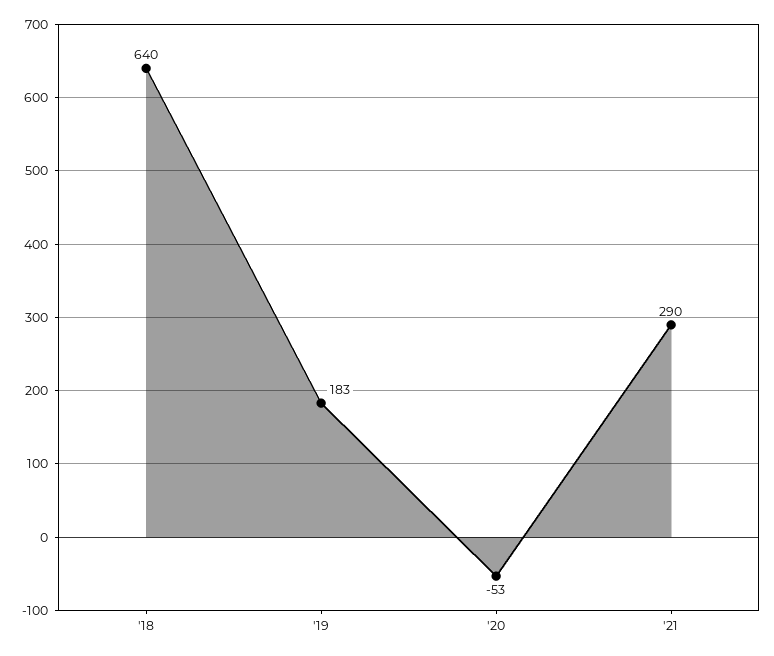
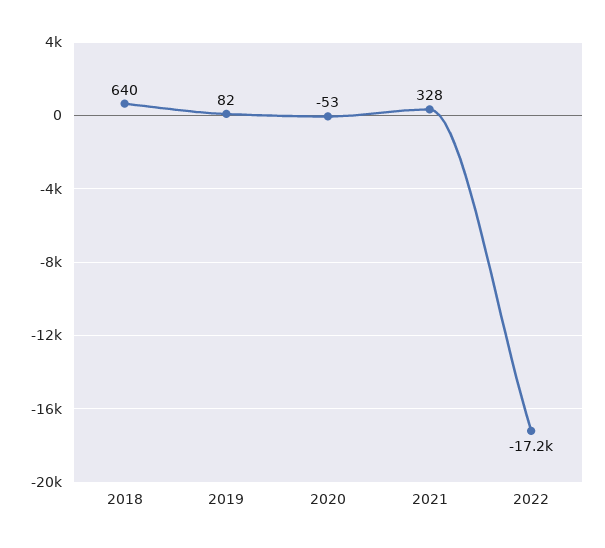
'19: 183 -> 82
'21: 290 -> 328
2022: none -> -17200

